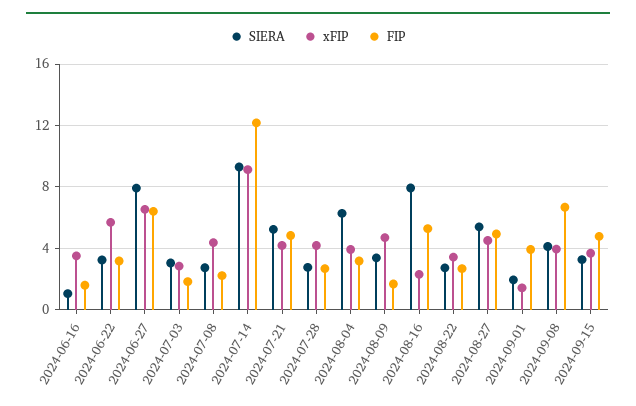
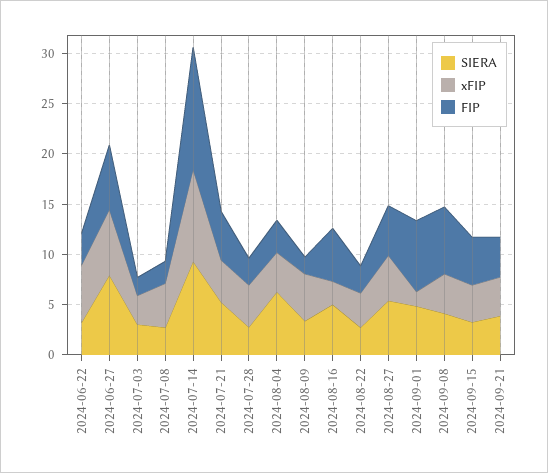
SIERA, 2024-06-16: 1 -> none
xFIP, 2024-06-16: 3.5 -> none
FIP, 2024-06-16: 1.5 -> none
SIERA, 2024-08-16: 8 -> 5
SIERA, 2024-09-01: 2 -> 5
FIP, 2024-09-01: 4 -> 7
SIERA, 2024-09-21: none -> 4
xFIP, 2024-09-21: none -> 4
FIP, 2024-09-21: none -> 4

